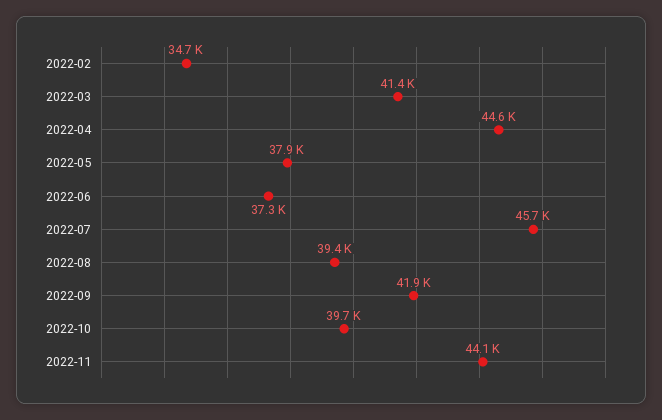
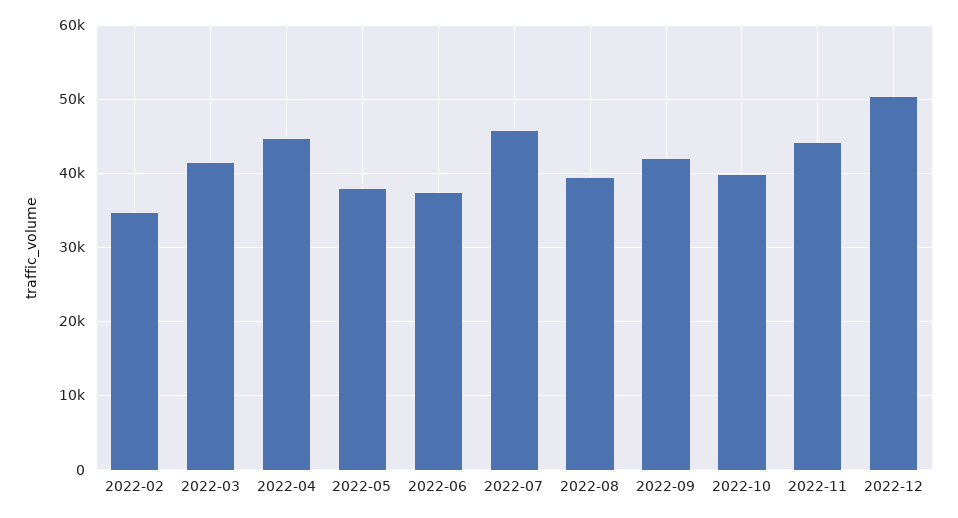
2022-12: none -> 50000

